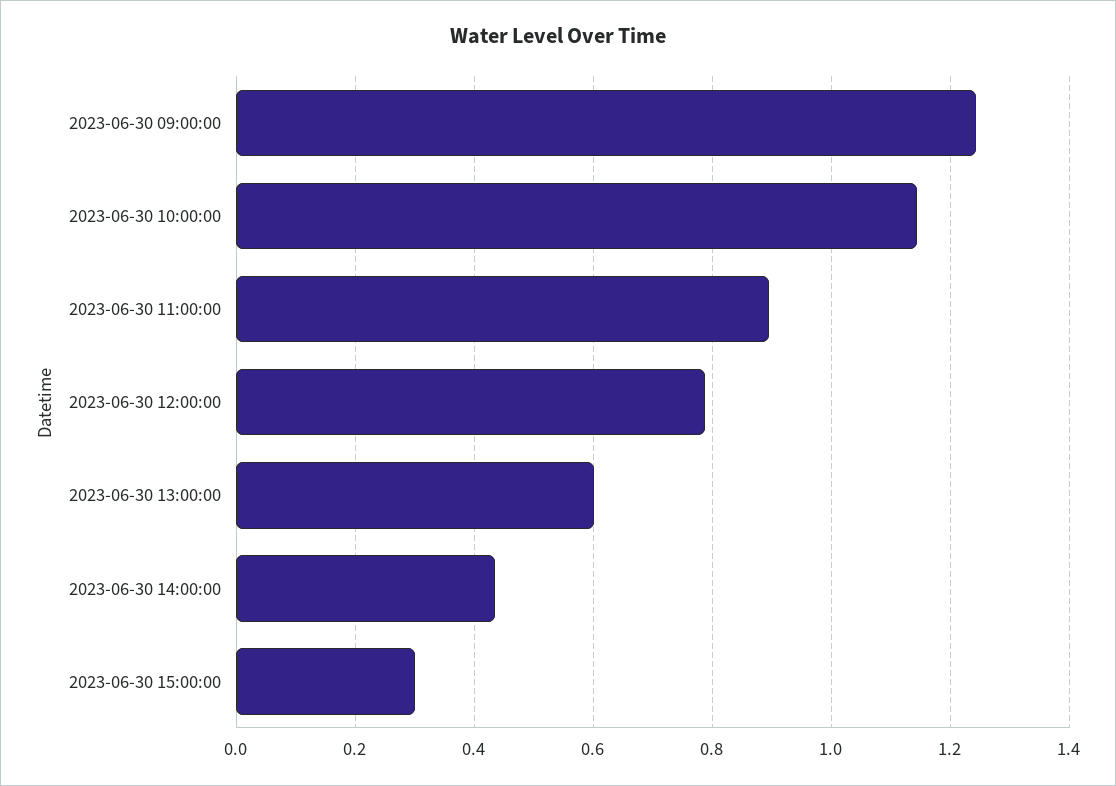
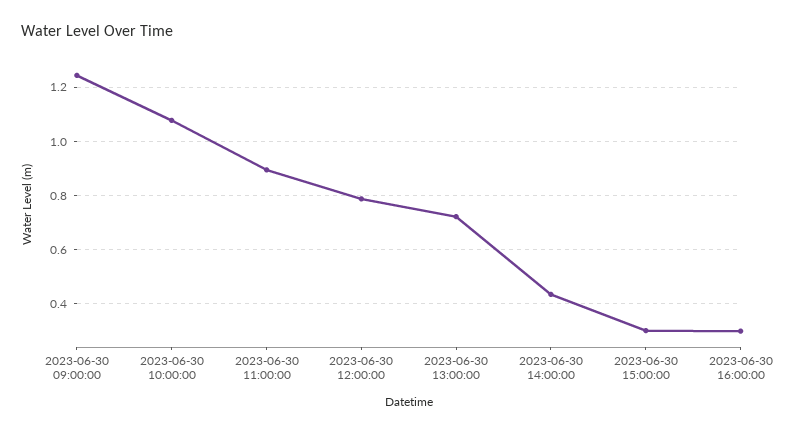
2023-06-30 10:00:00: 1.14 -> 1.075
2023-06-30 13:00:00: 0.6 -> 0.725
2023-06-30 16:00:00: none -> 0.3

